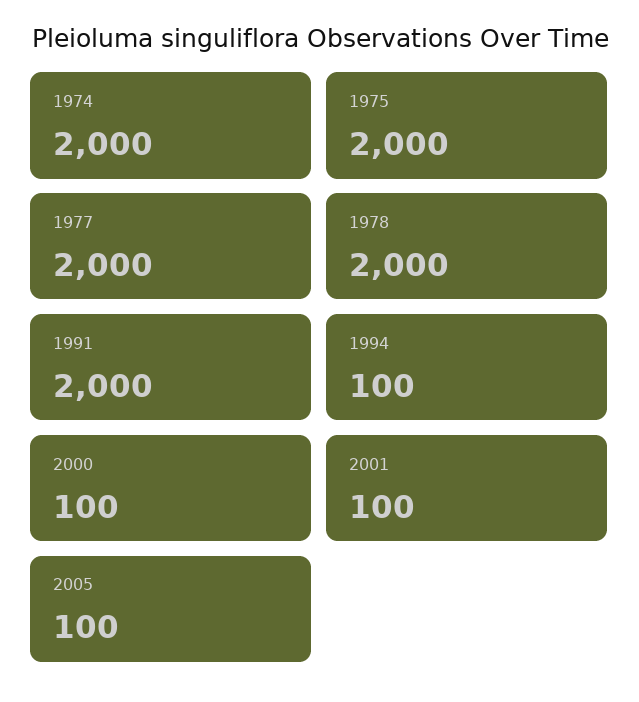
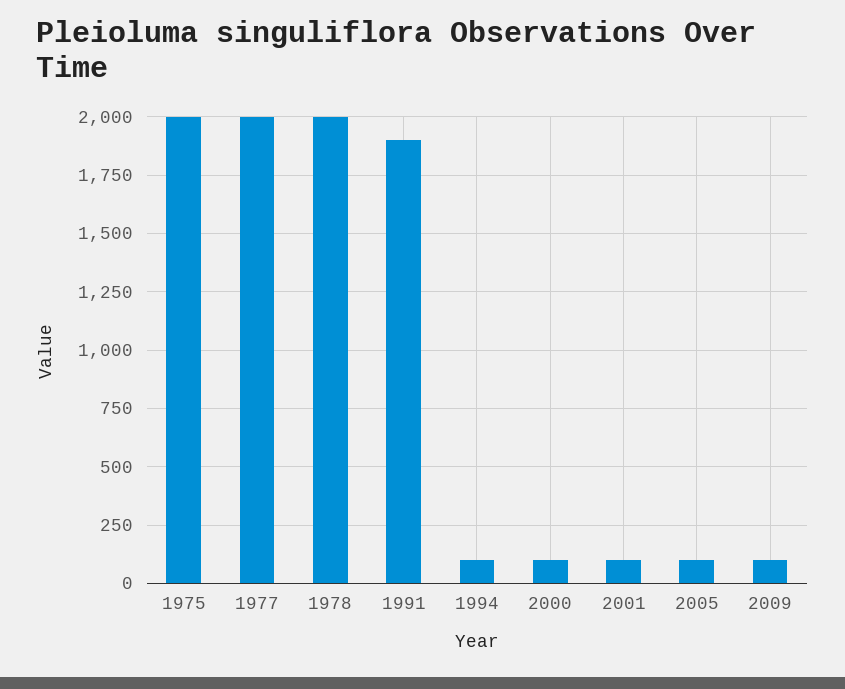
1974: 2000 -> none
1991: 2000 -> 1900
2009: none -> 100

